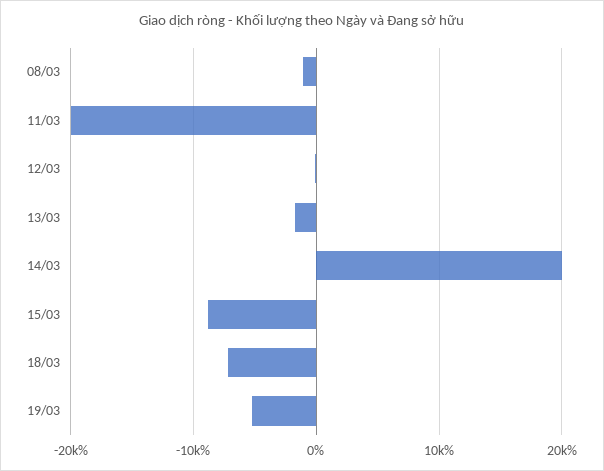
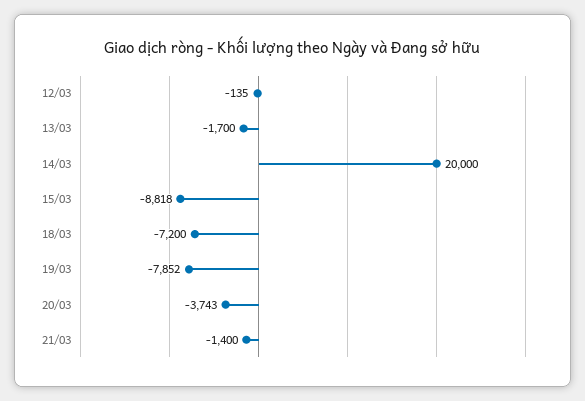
08/03: -1000 -> none
11/03: -20000 -> none
19/03: -5000 -> -7852
20/03: none -> -3743
21/03: none -> -1400

